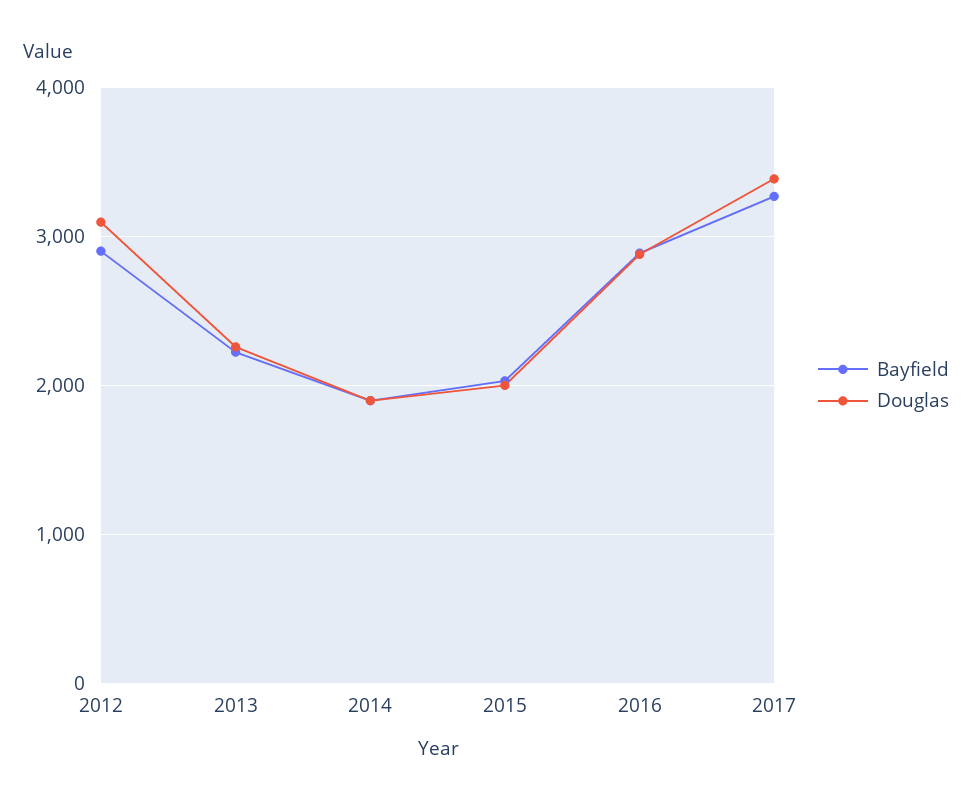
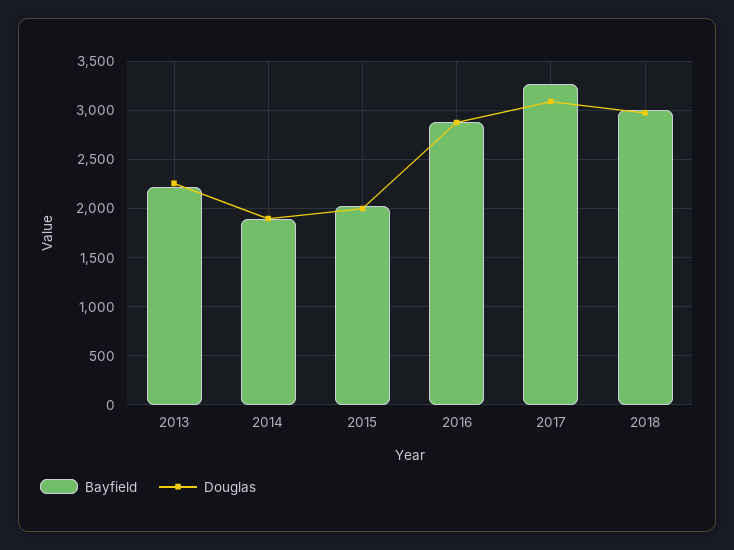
Bayfield, 2012: 2900 -> none
Douglas, 2012: 3100 -> none
Douglas, 2017: 3400 -> 3100
Bayfield, 2018: none -> 3000
Douglas, 2018: none -> 3000

